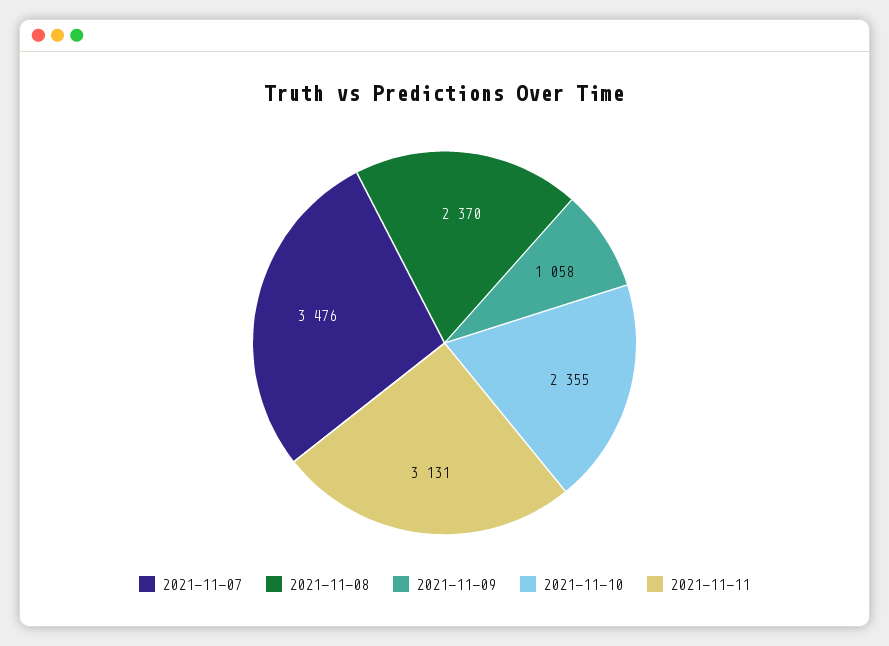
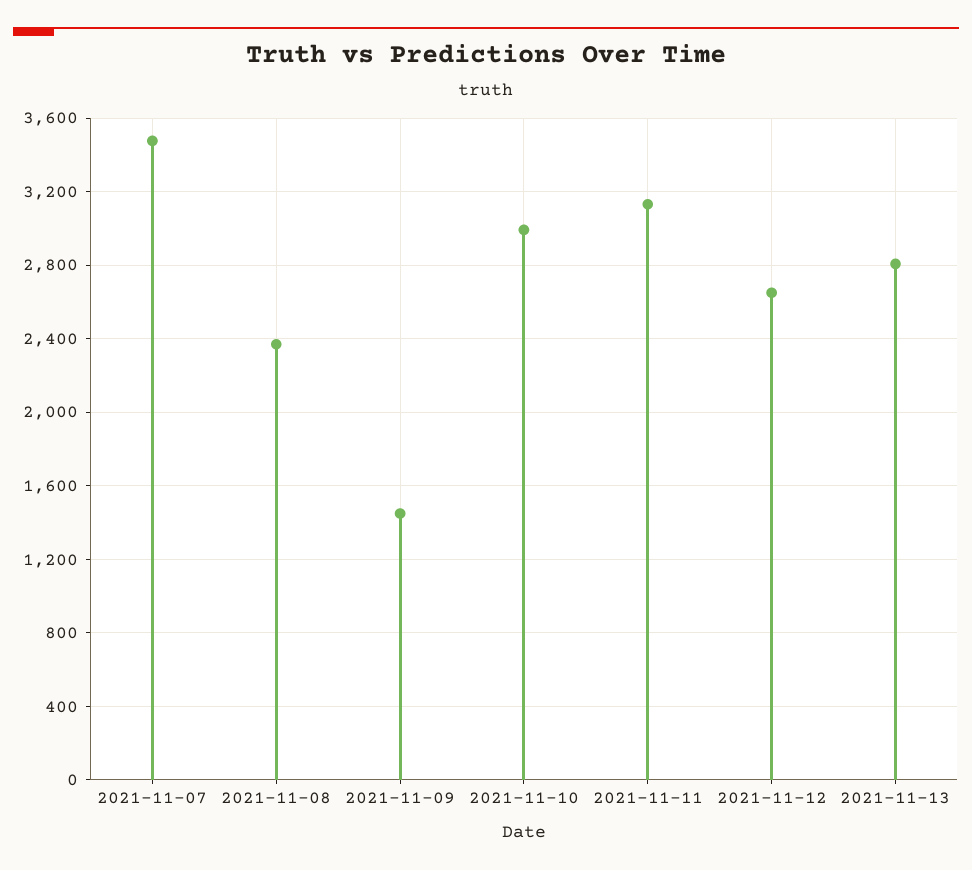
2021-11-09: 1058 -> 1450
2021-11-10: 2355 -> 3000
2021-11-12: none -> 2650
2021-11-13: none -> 2800

